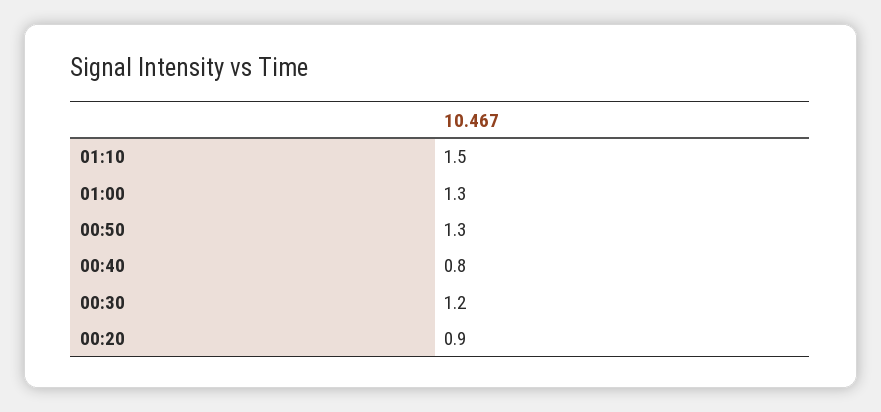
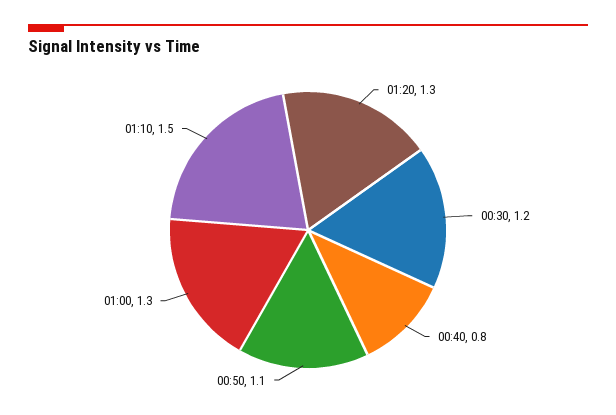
00:50: 1.3 -> 1.1
00:20: 0.9 -> none
01:20: none -> 1.3

